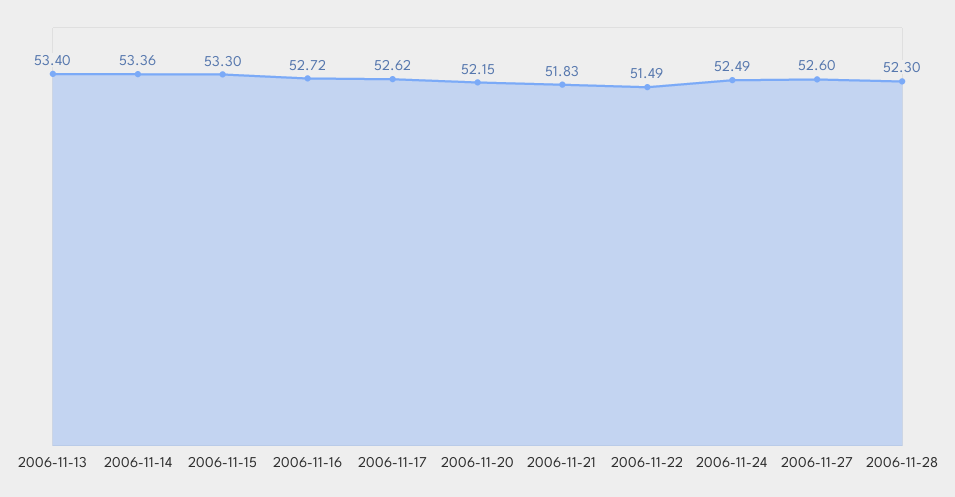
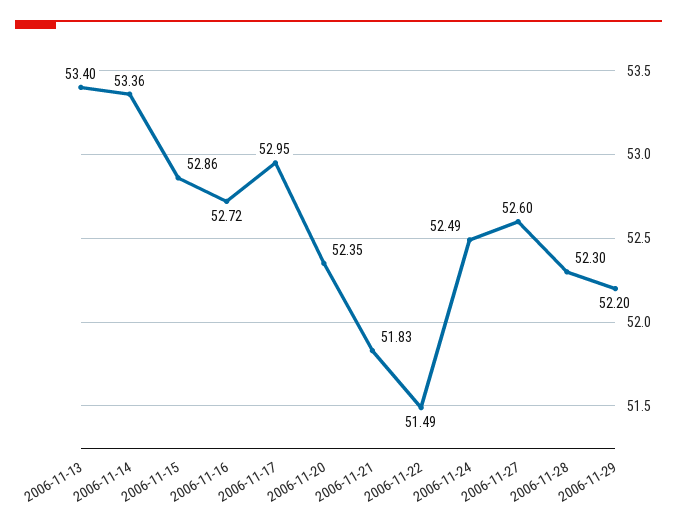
2006-11-15: 53.3 -> 52.86
2006-11-17: 52.62 -> 52.95
2006-11-20: 52.15 -> 52.35
2006-11-29: none -> 52.2

